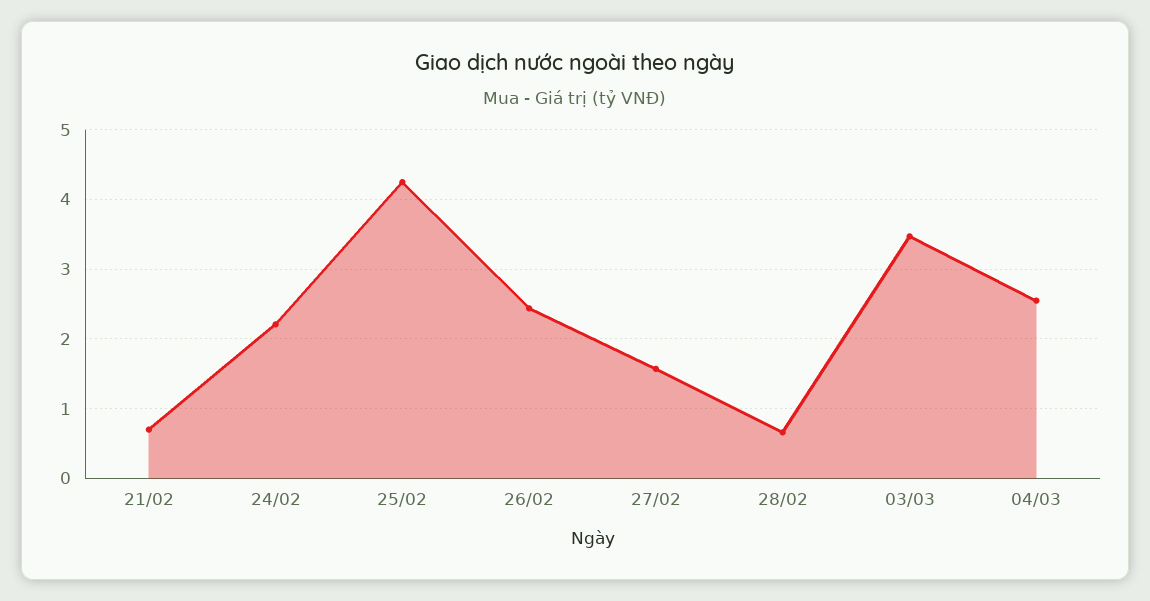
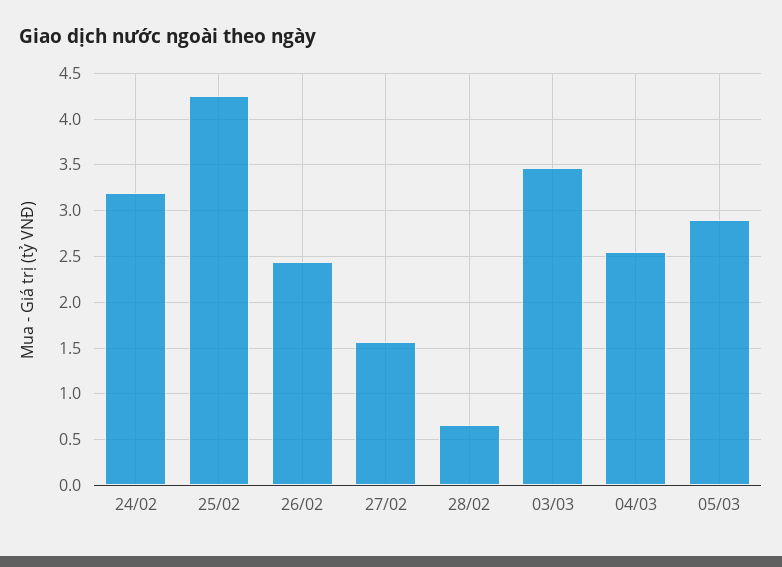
21/02: 0.7 -> none
24/02: 2.2 -> 3.2
05/03: none -> 2.9

